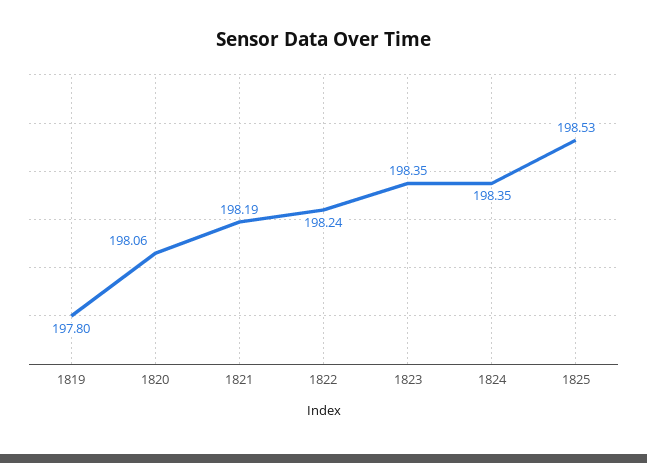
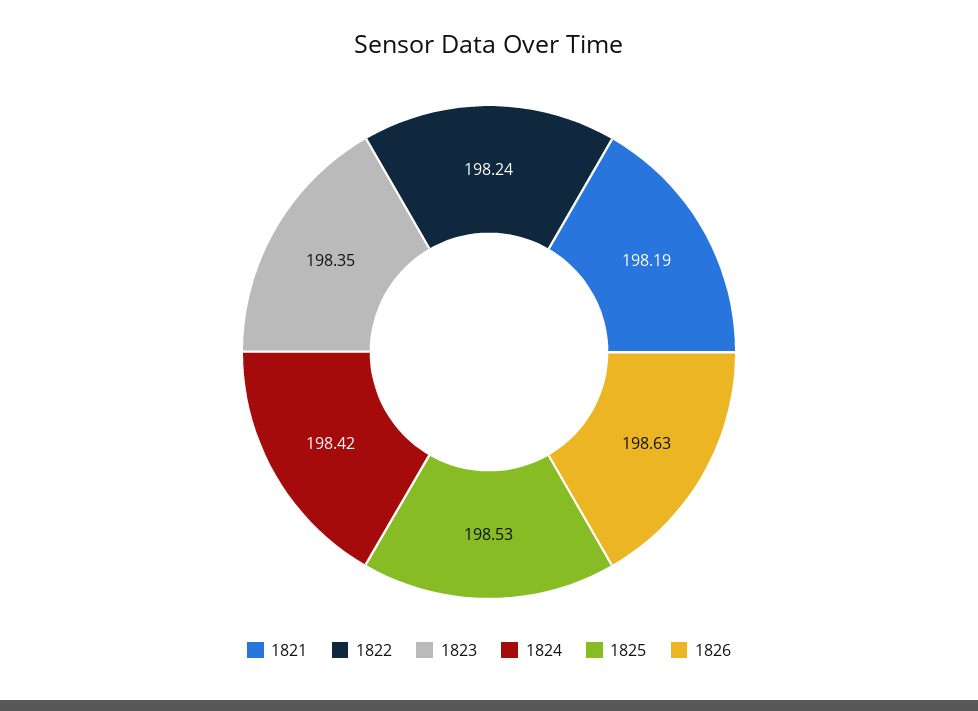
1819: 197.8 -> none
1820: 198.06 -> none
1824: 198.35 -> 198.42
1826: none -> 198.63

